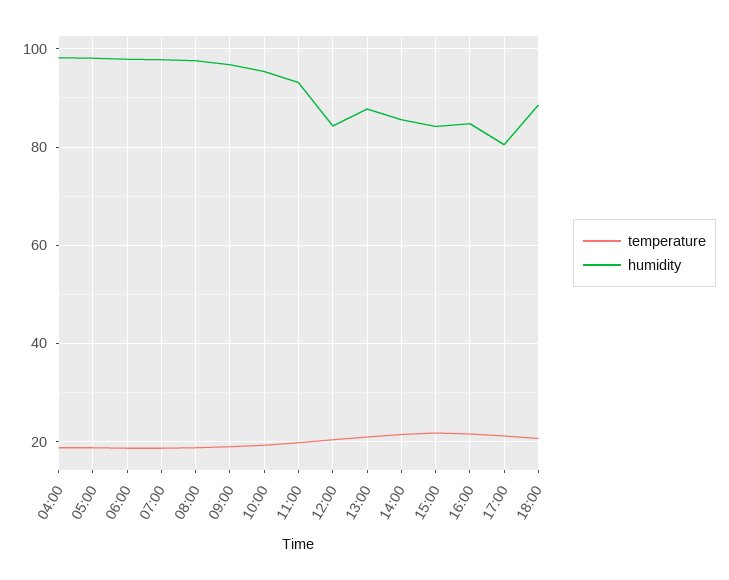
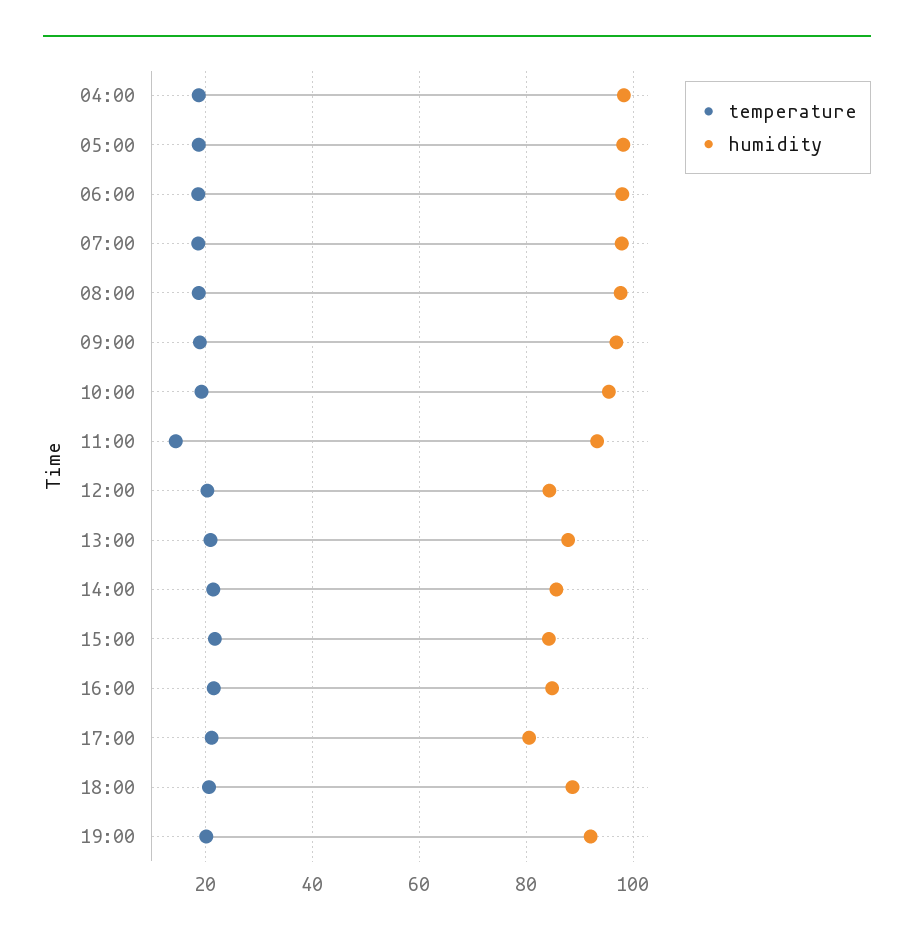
temperature, 11:00: 20 -> 14
temperature, 19:00: none -> 20
humidity, 19:00: none -> 92

